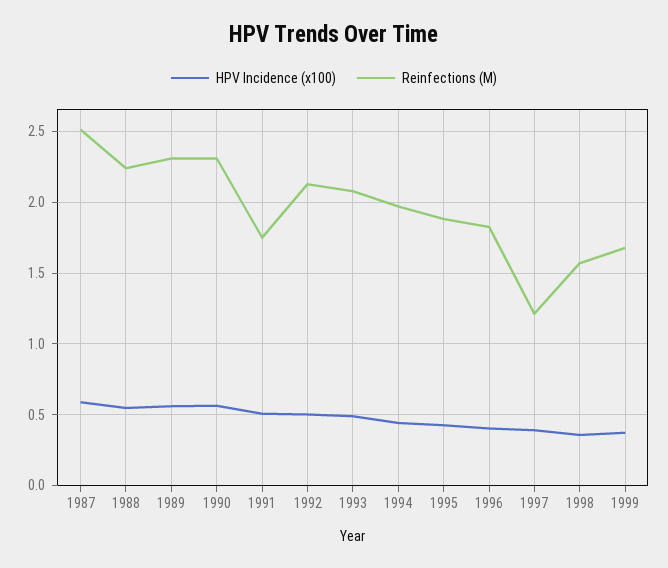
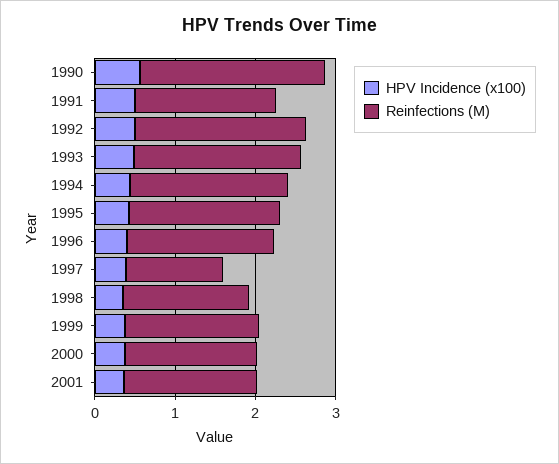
HPV Incidence (x100), 1987: 0.6 -> none
Reinfections (M), 1987: 2.5 -> none
HPV Incidence (x100), 1988: 0.55 -> none
Reinfections (M), 1988: 2.25 -> none
HPV Incidence (x100), 1989: 0.55 -> none
Reinfections (M), 1989: 2.3 -> none
HPV Incidence (x100), 2000: none -> 0.4
Reinfections (M), 2000: none -> 1.6
HPV Incidence (x100), 2001: none -> 0.4
Reinfections (M), 2001: none -> 1.6

